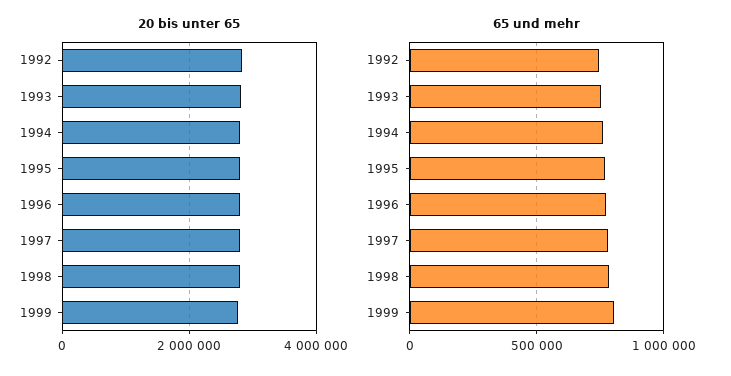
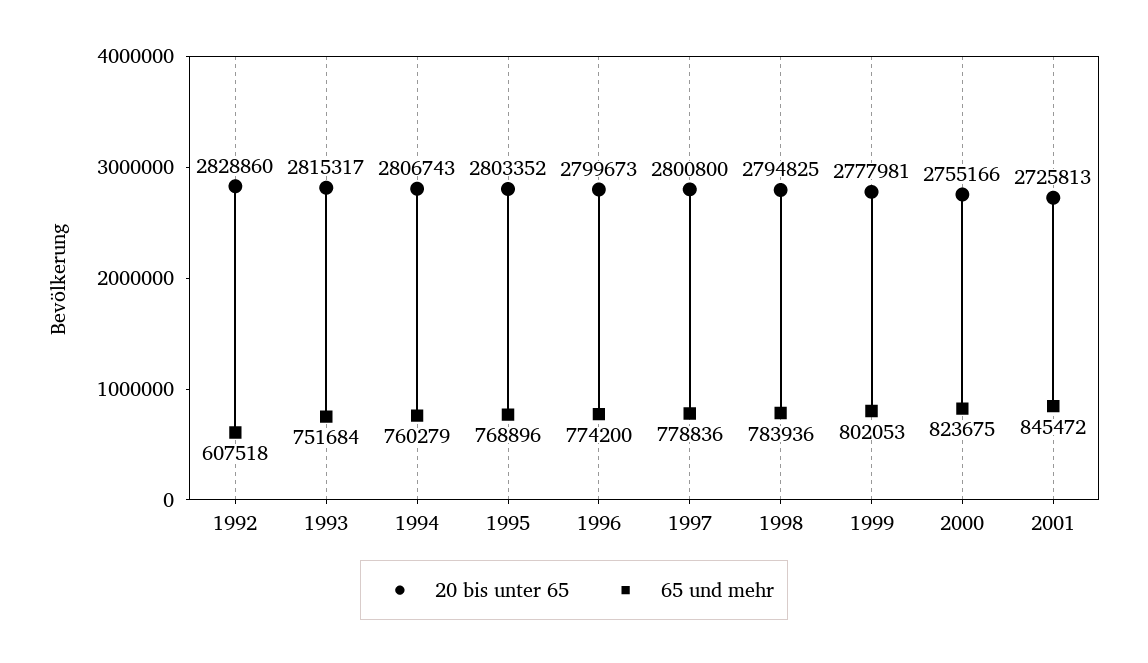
65 und mehr, 1992: 750000 -> 607518
20 bis unter 65, 2000: none -> 2755166
65 und mehr, 2000: none -> 823675
20 bis unter 65, 2001: none -> 2725813
65 und mehr, 2001: none -> 845472

